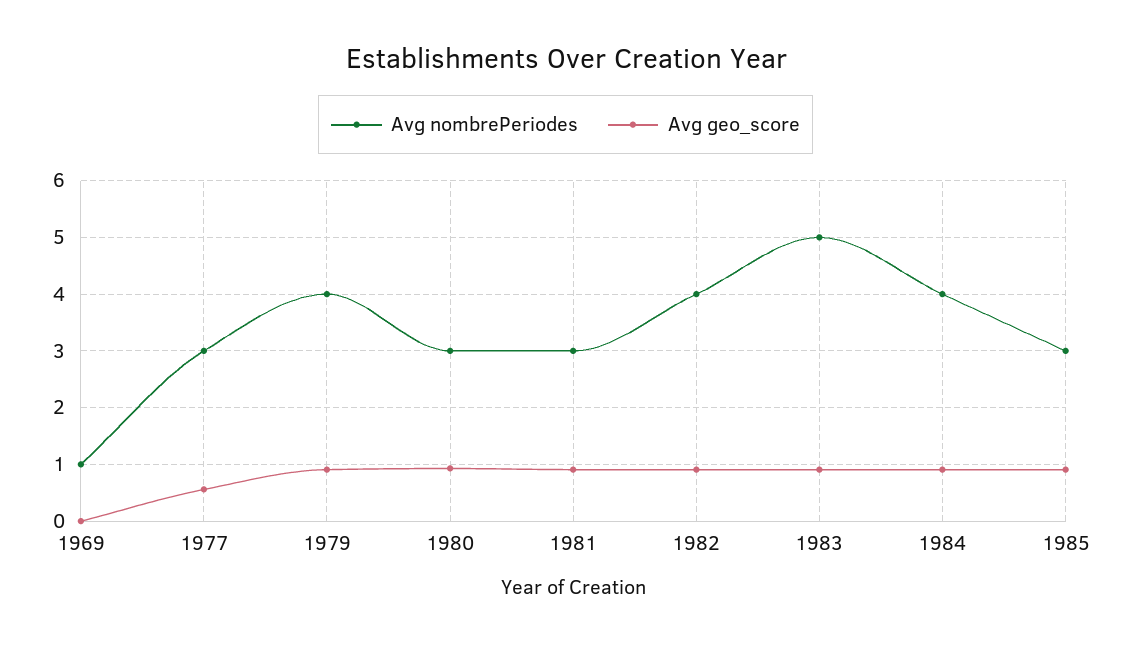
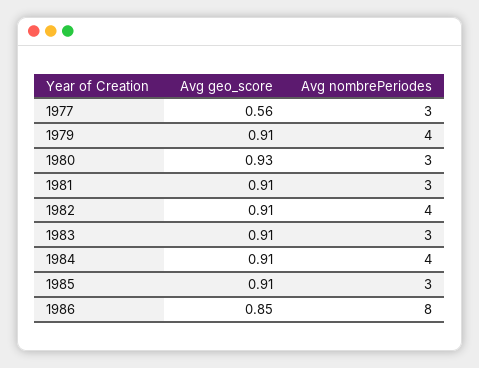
Avg nombrePeriodes, 1969: 1 -> none
Avg geo_score, 1969: 0 -> none
Avg nombrePeriodes, 1983: 5 -> 3
Avg geo_score, 1986: none -> 0.85
Avg nombrePeriodes, 1986: none -> 8

